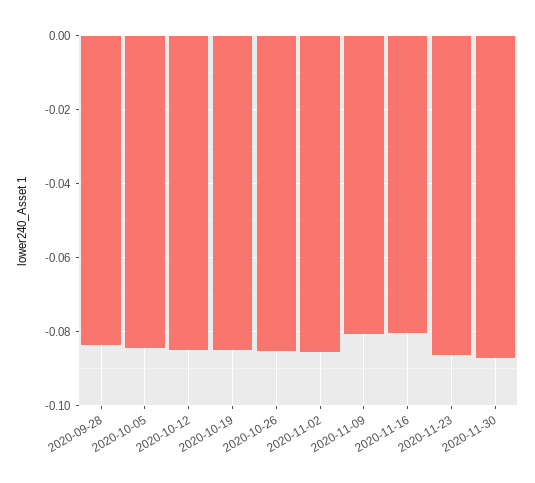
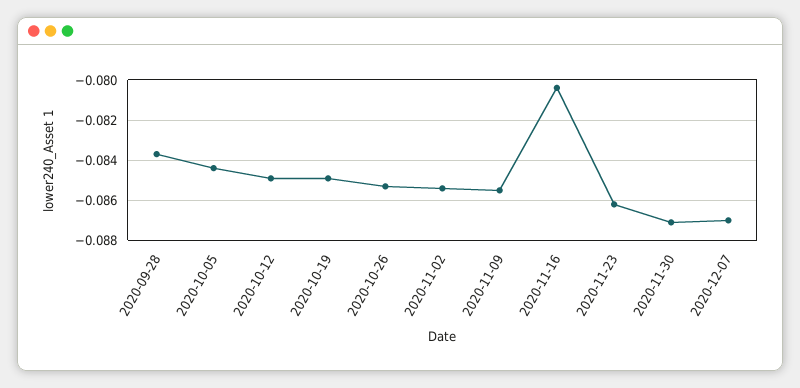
2020-11-09: -0.08 -> -0.0855
2020-12-07: none -> -0.087

